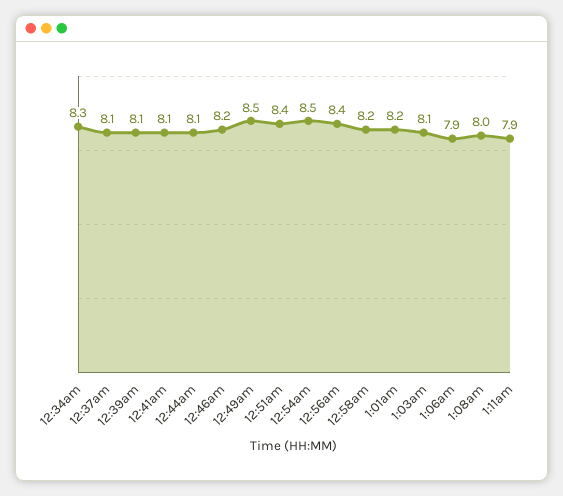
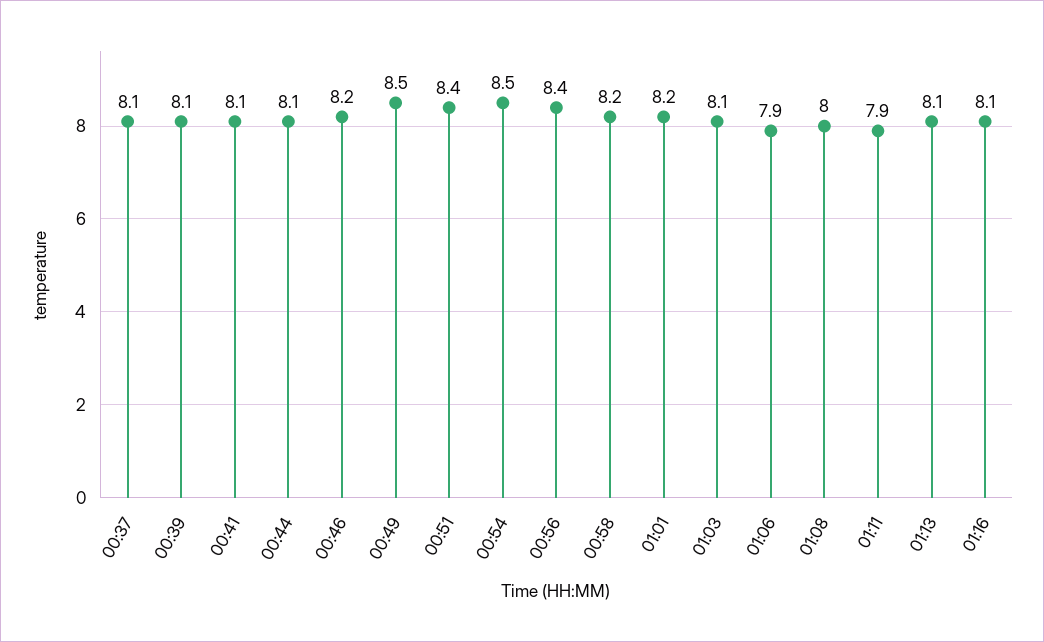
12:34am: 8.3 -> none
01:13: none -> 8.1
01:16: none -> 8.1

